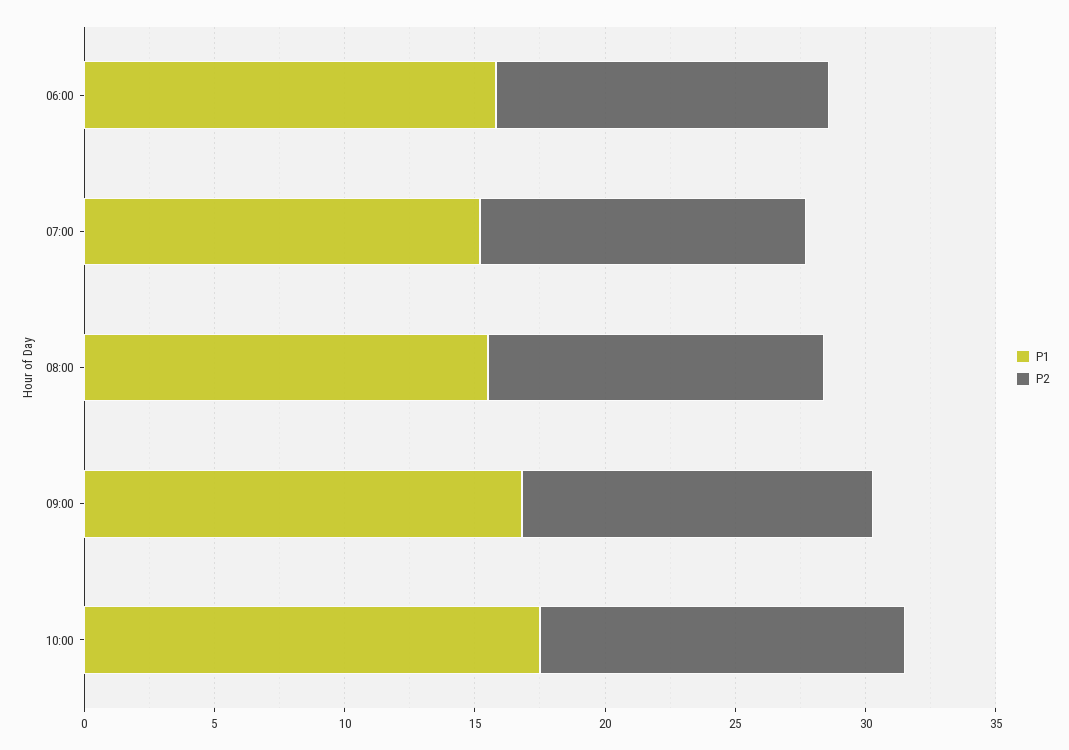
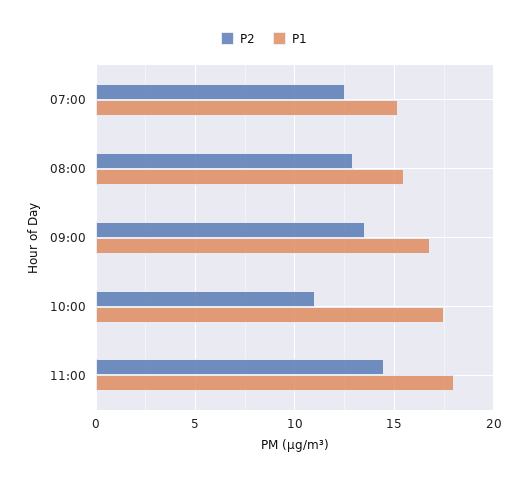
P1, 06:00: 16 -> none
P2, 06:00: 13 -> none
P2, 10:00: 14 -> 11
P2, 11:00: none -> 14.5
P1, 11:00: none -> 18

